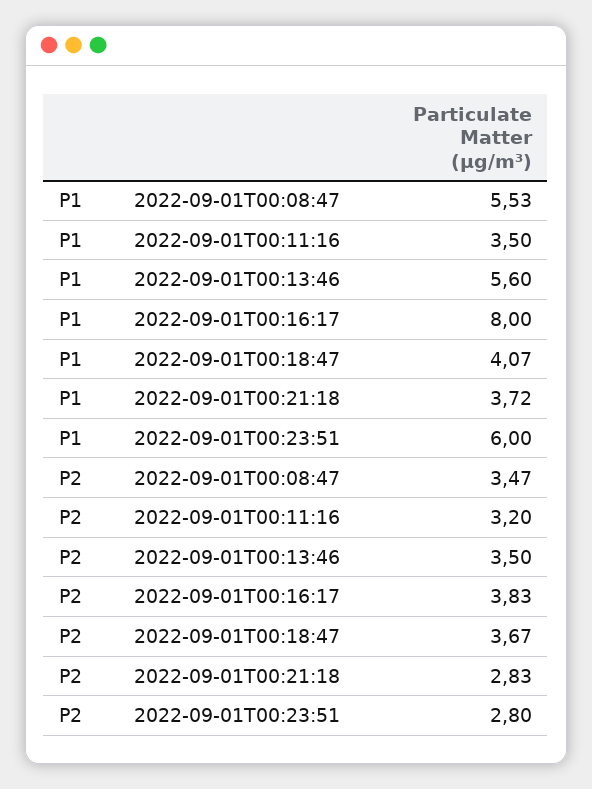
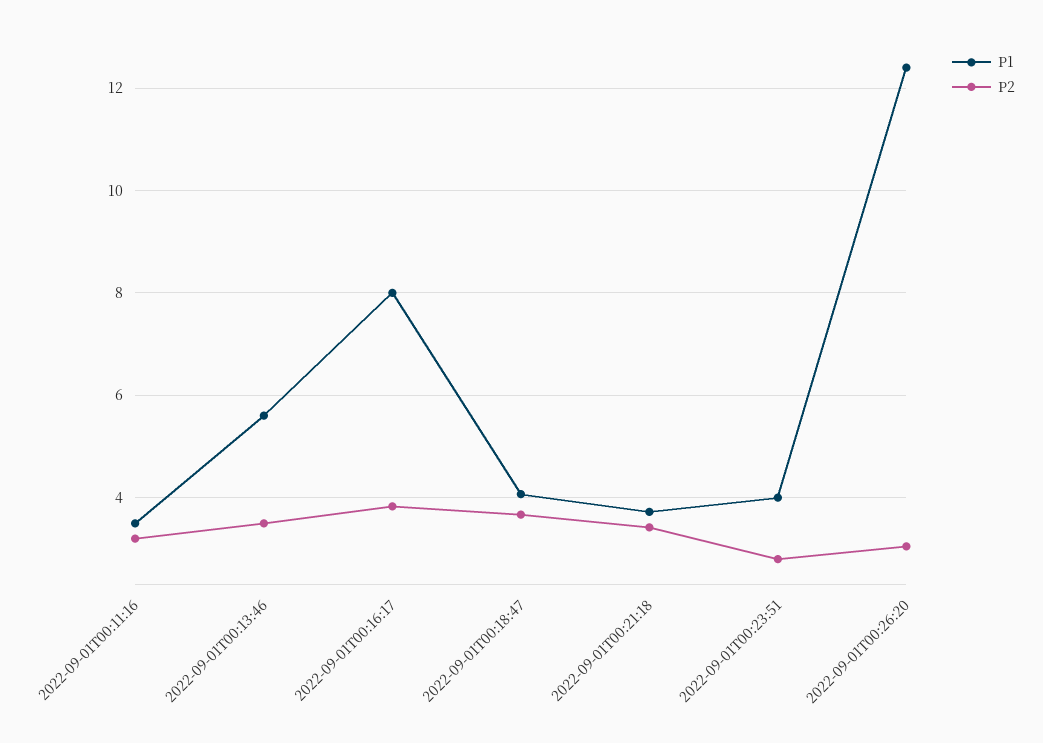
P1, 2022-09-01T00:08:47: 5.53 -> none
P1, 2022-09-01T00:23:51: 6 -> 4
P2, 2022-09-01T00:08:47: 3.47 -> none
P2, 2022-09-01T00:21:18: 2.83 -> 3.4
P1, 2022-09-01T00:26:20: none -> 12.4
P2, 2022-09-01T00:26:20: none -> 3

